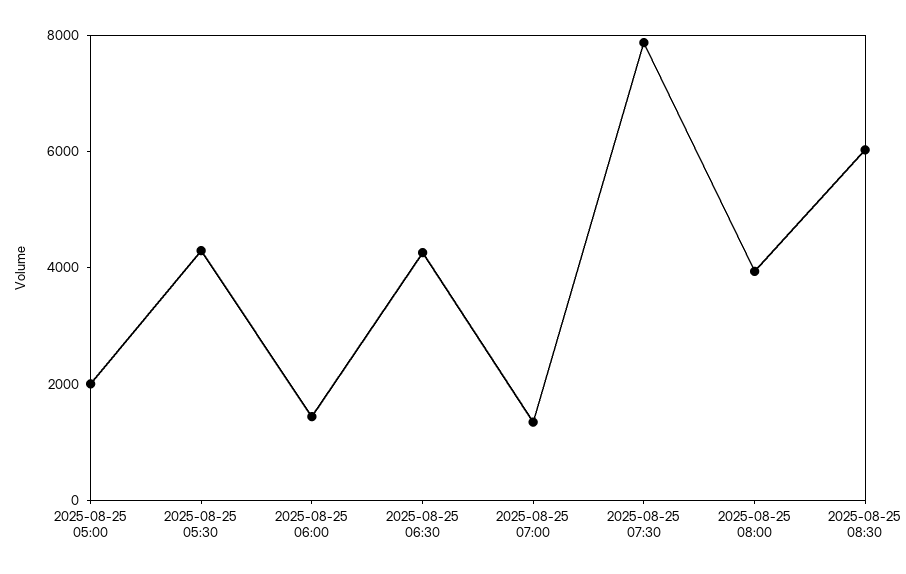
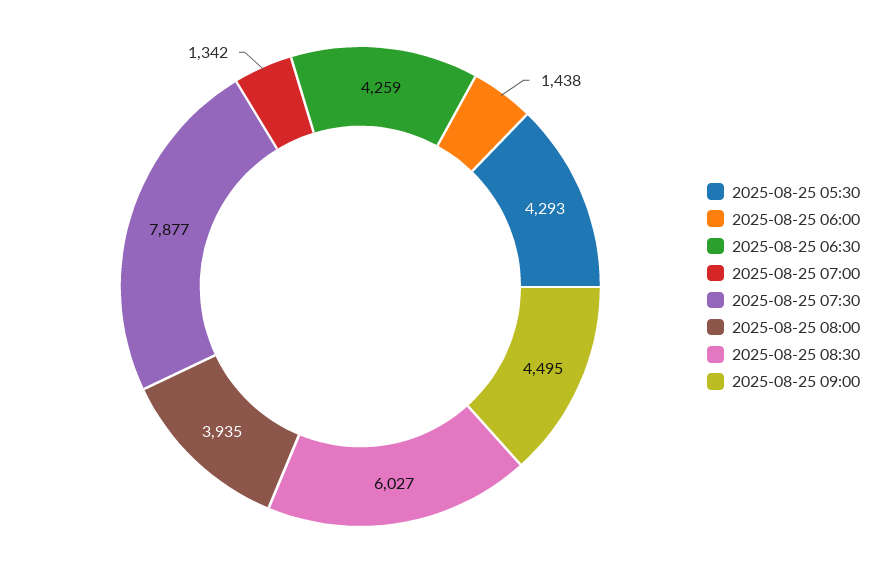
2025-08-25 05:00: 2000 -> none
2025-08-25 09:00: none -> 4495

